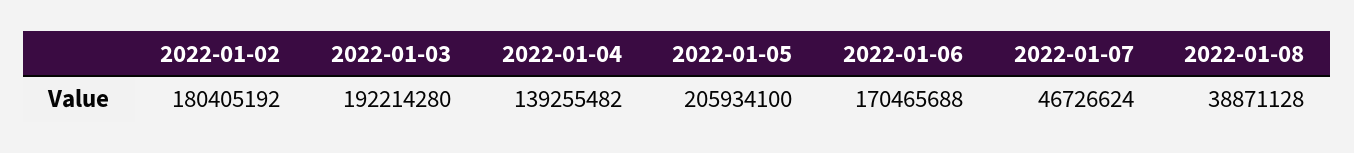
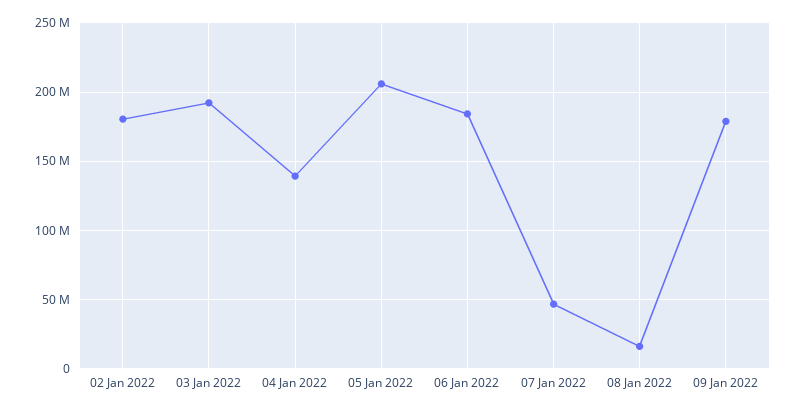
2022-01-06: 170465688 -> 185000000
2022-01-08: 38871128 -> 15000000
09 Jan 2022: none -> 180000000

